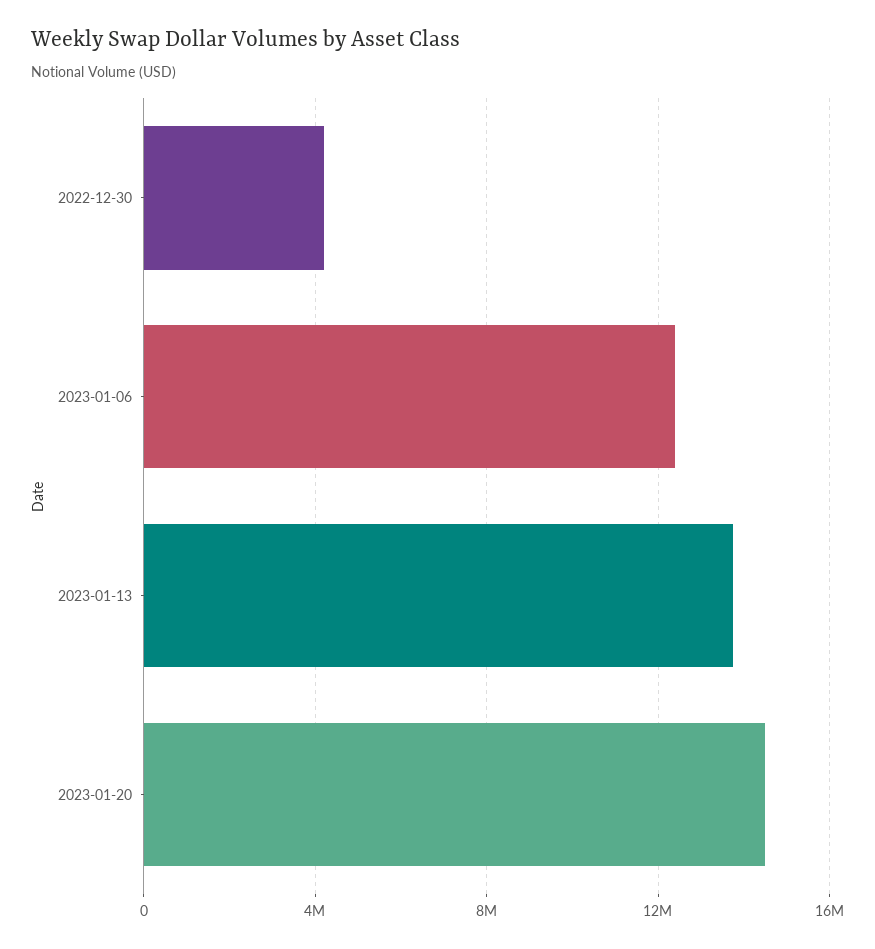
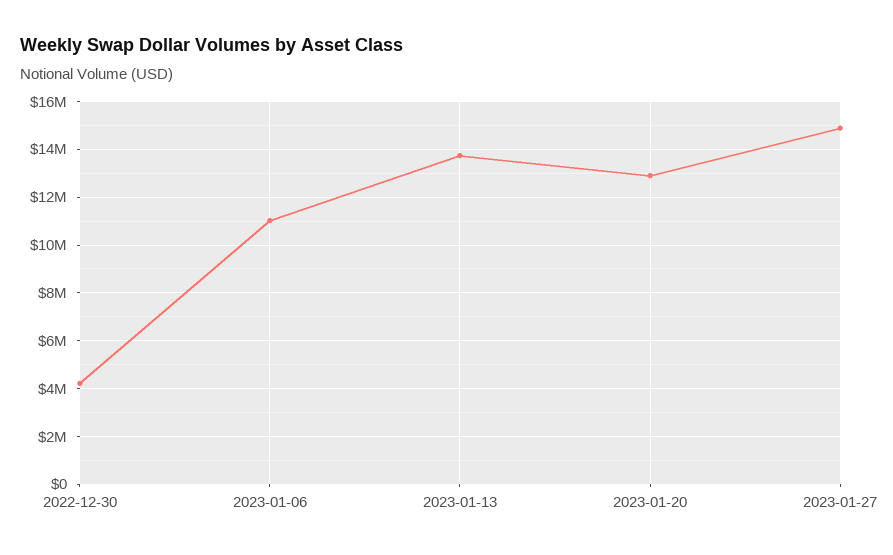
2023-01-06: 12500000 -> 11000000
2023-01-20: 14500000 -> 13000000
2023-01-27: none -> 15000000

